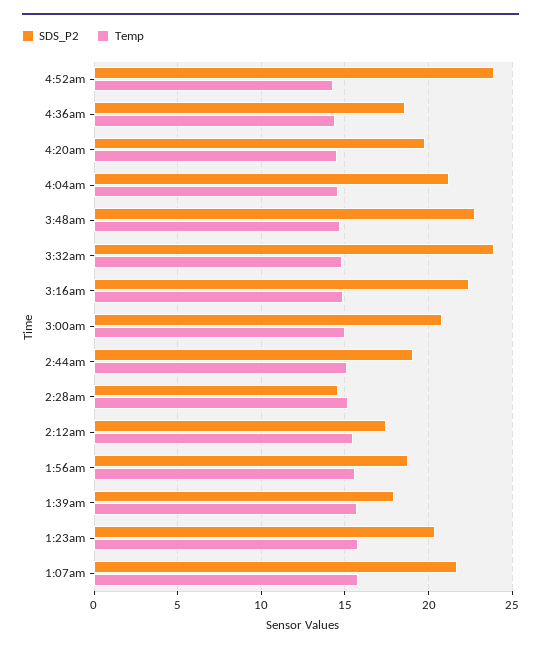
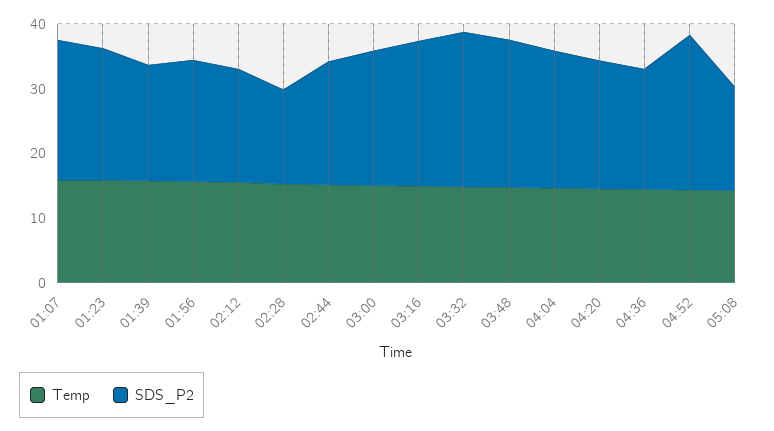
Temp, 05:08: none -> 14
SDS_P2, 05:08: none -> 16

